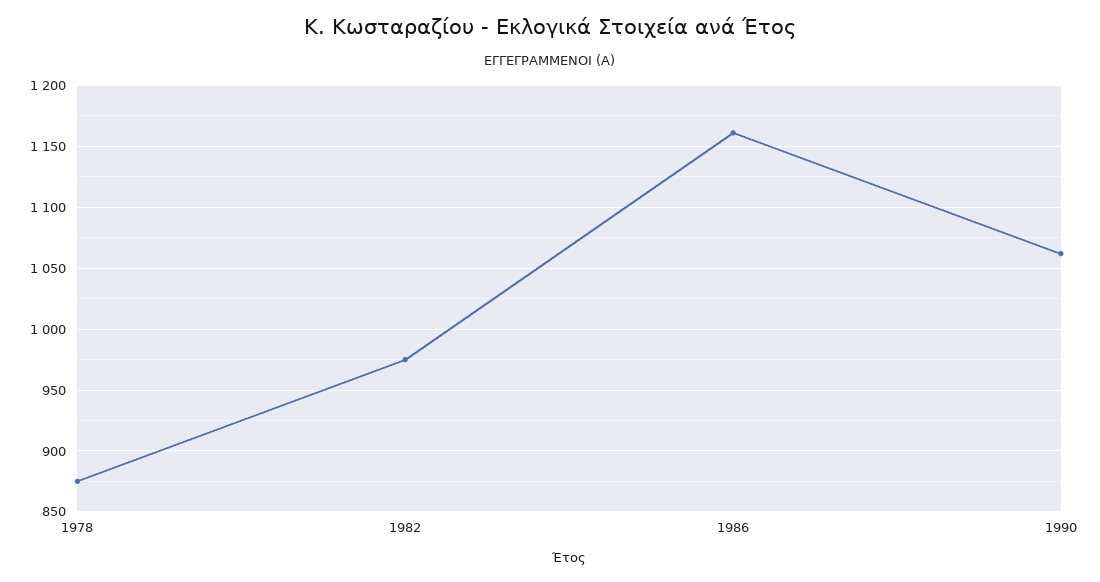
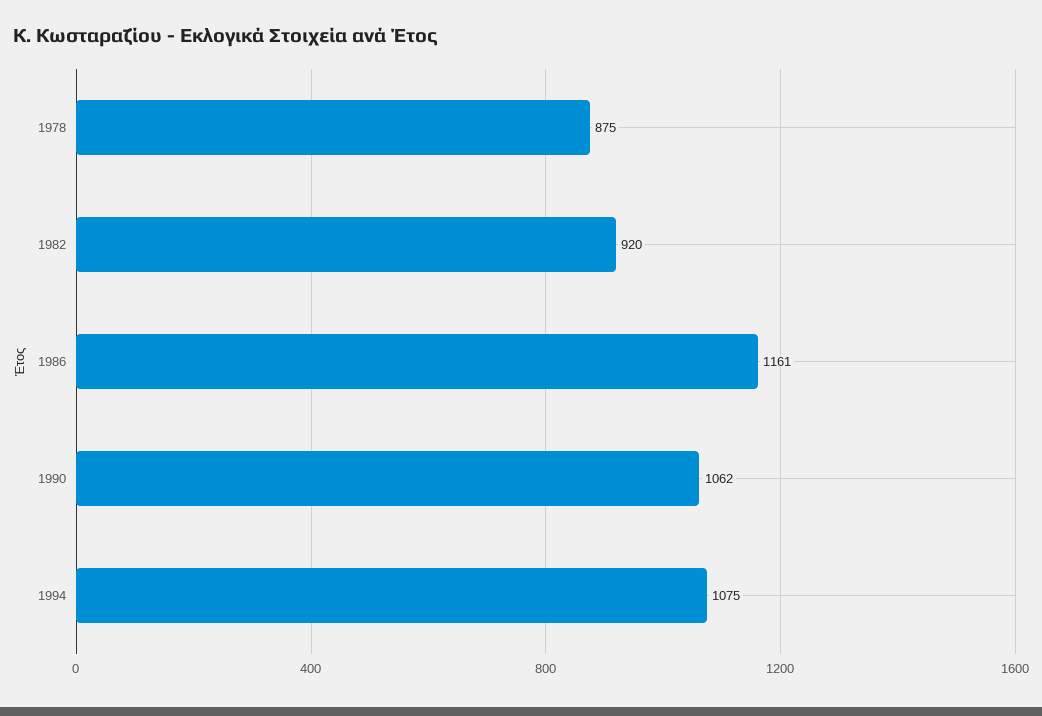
1982: 975 -> 920
1994: none -> 1075

